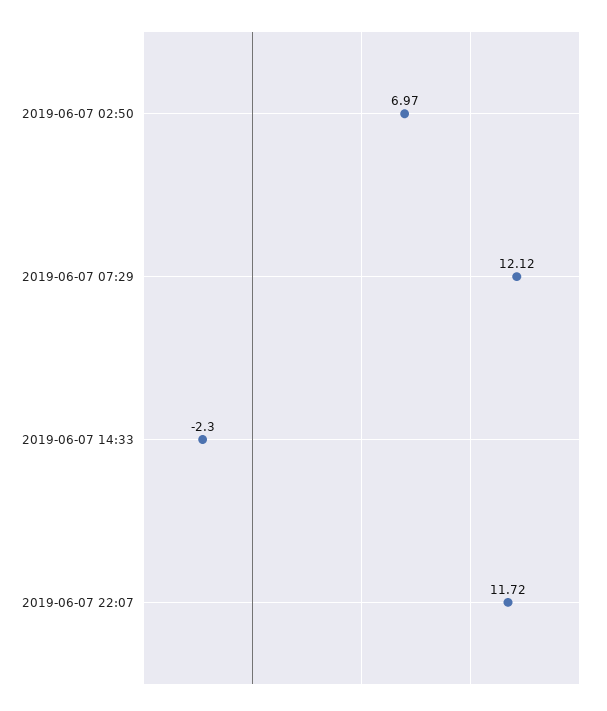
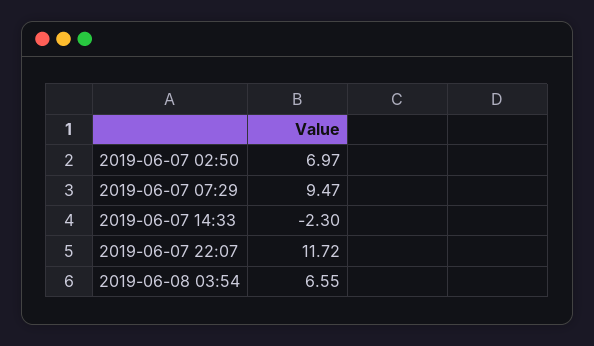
2019-06-07 07:29: 12.12 -> 9.47
2019-06-08 03:54: none -> 6.55

